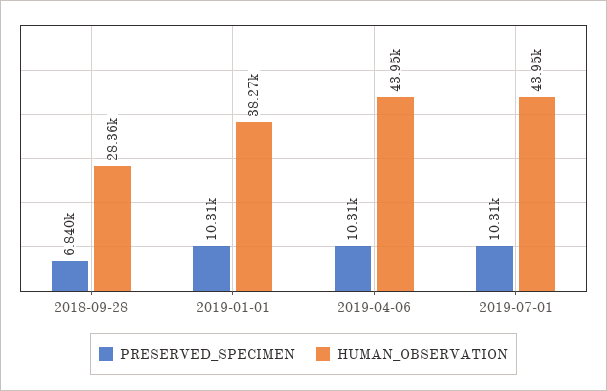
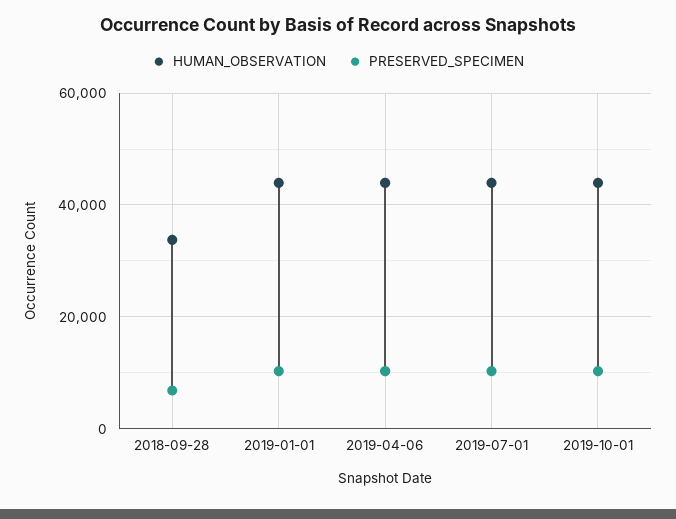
HUMAN_OBSERVATION, 2018-09-28: 28360 -> 34000
HUMAN_OBSERVATION, 2019-01-01: 38270 -> 44000
HUMAN_OBSERVATION, 2019-10-01: none -> 44000
PRESERVED_SPECIMEN, 2019-10-01: none -> 10000

